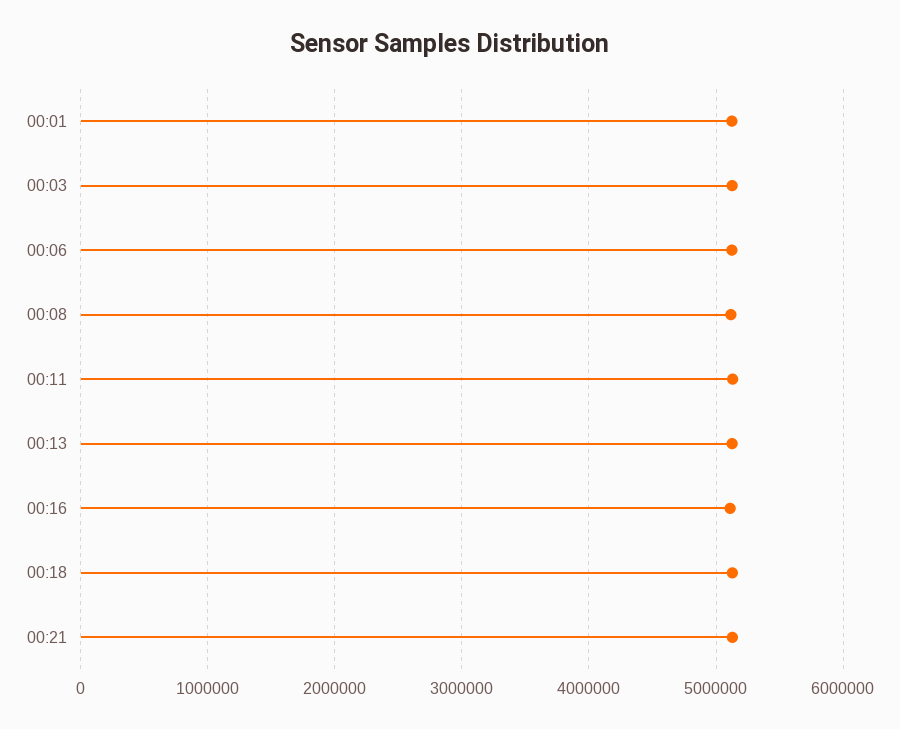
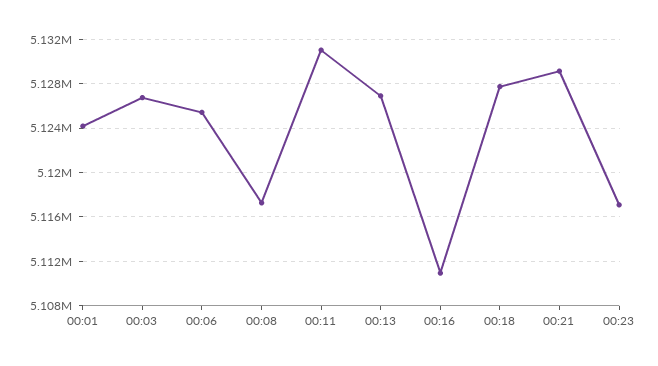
00:23: none -> 5117000

